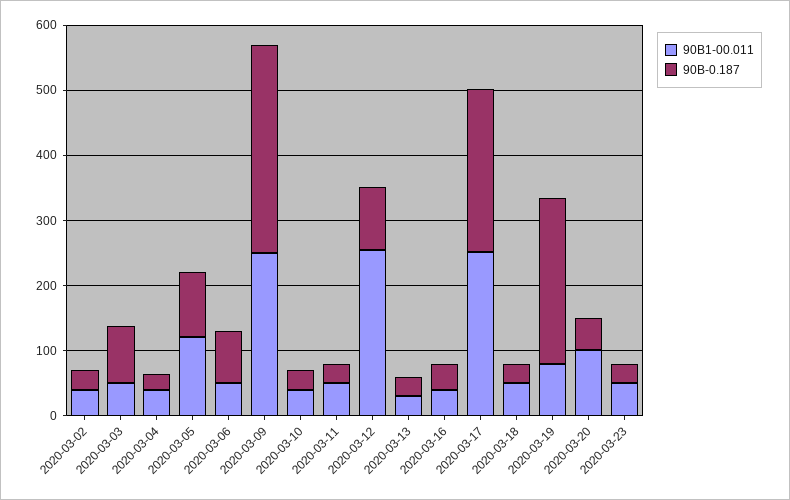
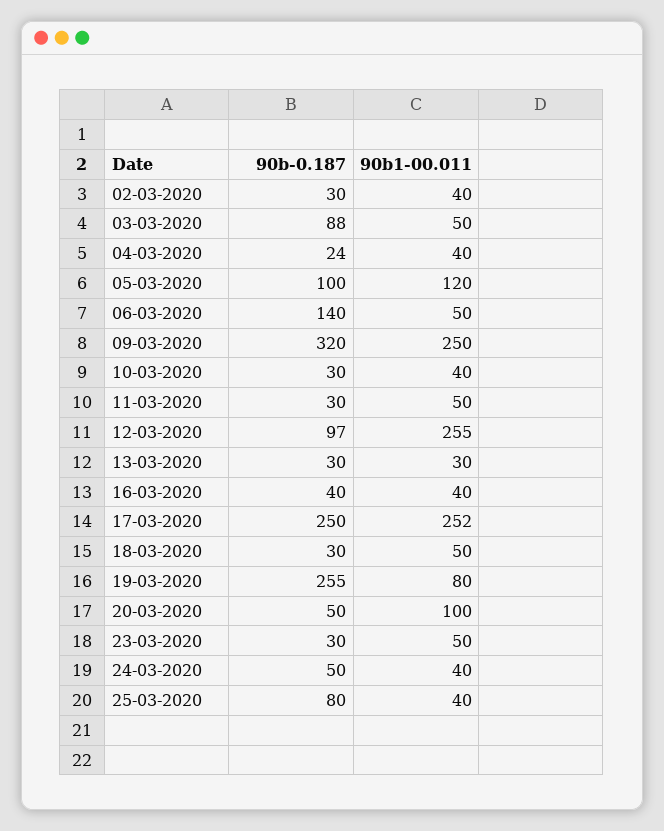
90B-0.187, 2020-03-06: 80 -> 140
90B-0.187, 24-03-2020: none -> 50
90B1-00.011, 24-03-2020: none -> 40
90B-0.187, 25-03-2020: none -> 80
90B1-00.011, 25-03-2020: none -> 40

